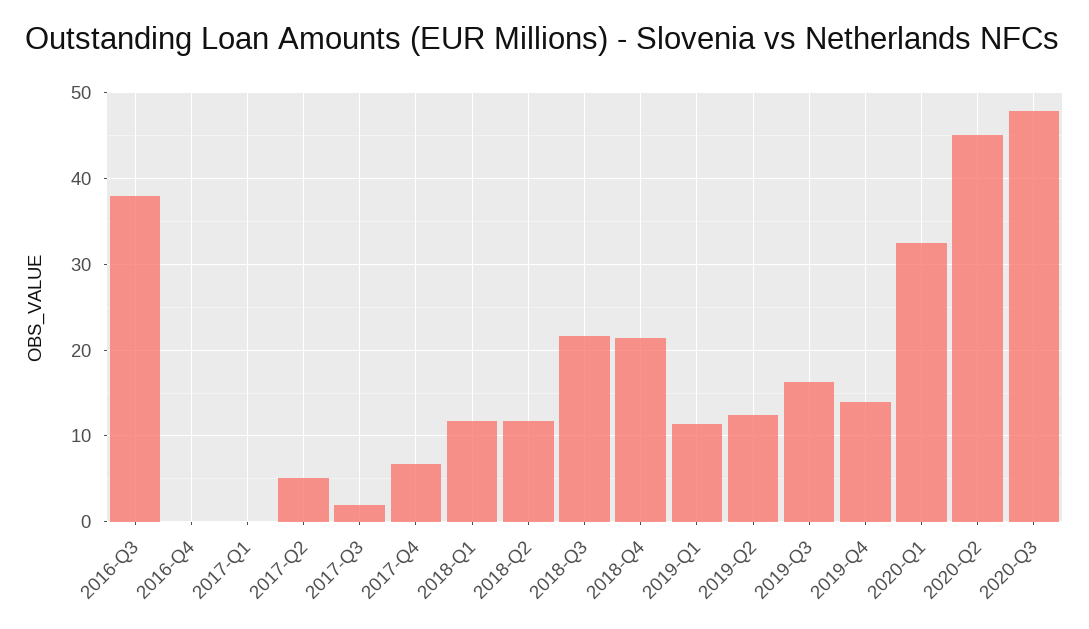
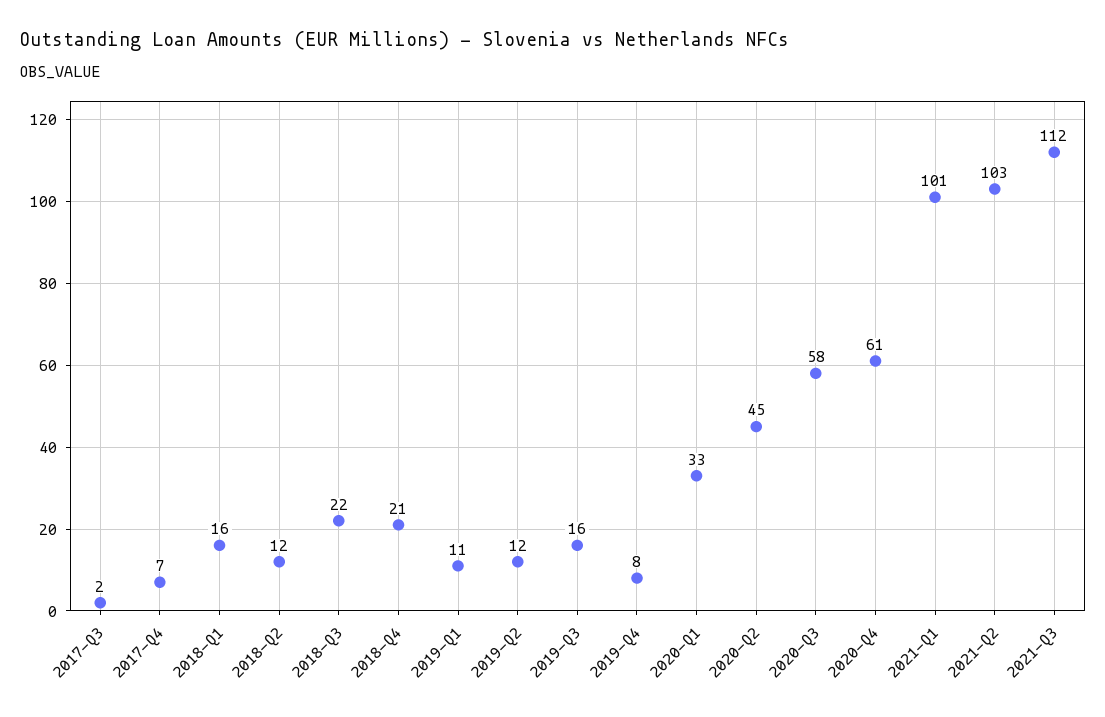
2016-Q3: 38 -> none
2016-Q4: 0 -> none
2017-Q1: 0 -> none
2017-Q2: 5 -> none
2018-Q1: 12 -> 16
2019-Q4: 14 -> 8
2020-Q3: 48 -> 58
2020-Q4: none -> 61
2021-Q1: none -> 101
2021-Q2: none -> 103
2021-Q3: none -> 112

